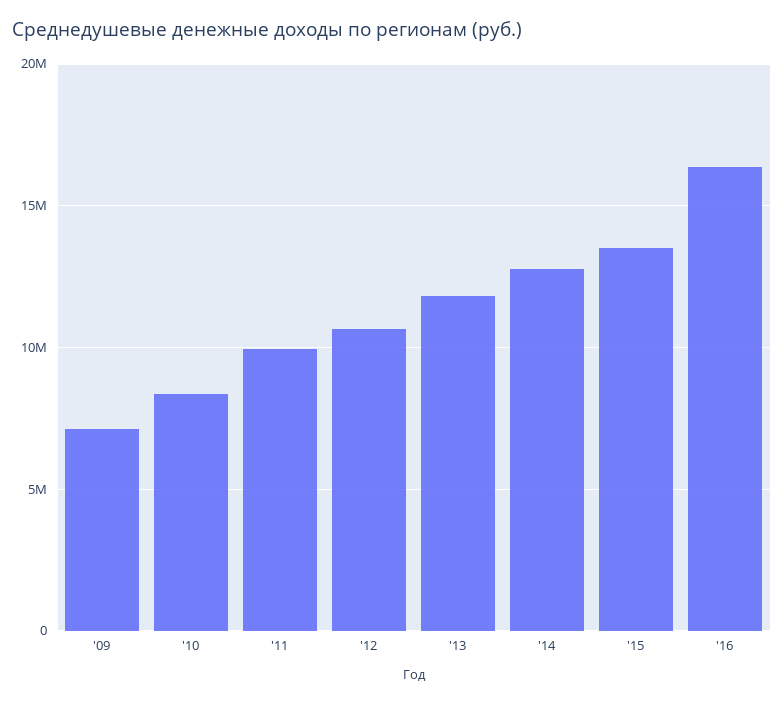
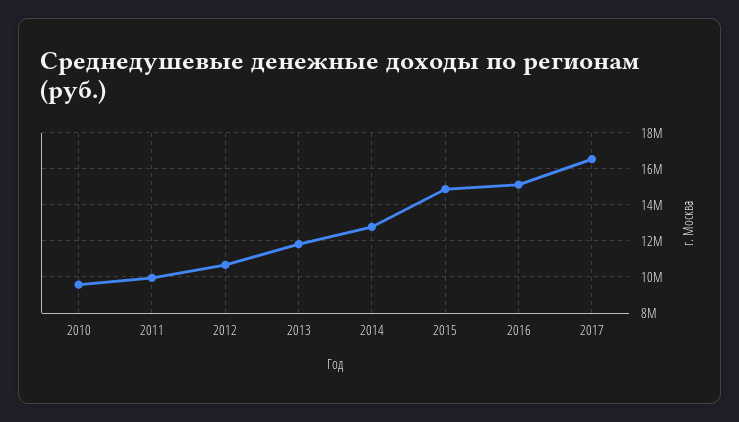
'09: 7000000 -> none
'10: 8500000 -> 9500000
'15: 13500000 -> 15000000
'16: 16500000 -> 15000000
2017: none -> 16500000

